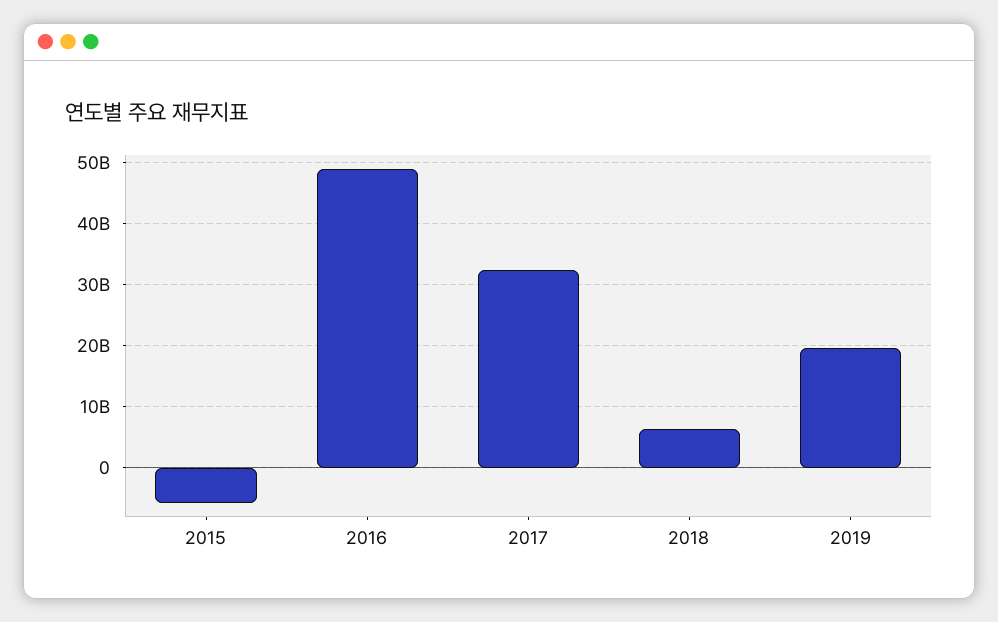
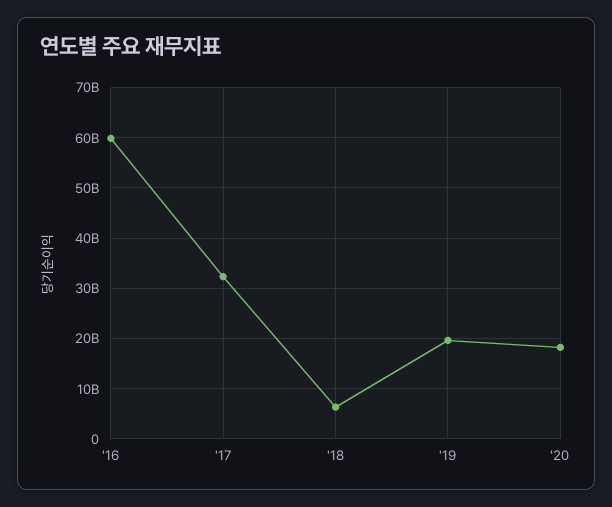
2015: -6000000000 -> none
2016: 49000000000 -> 60000000000
'20: none -> 18000000000

